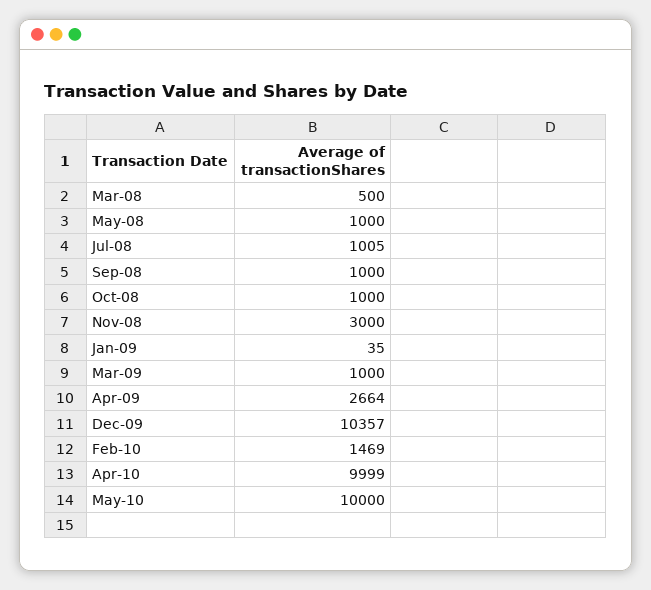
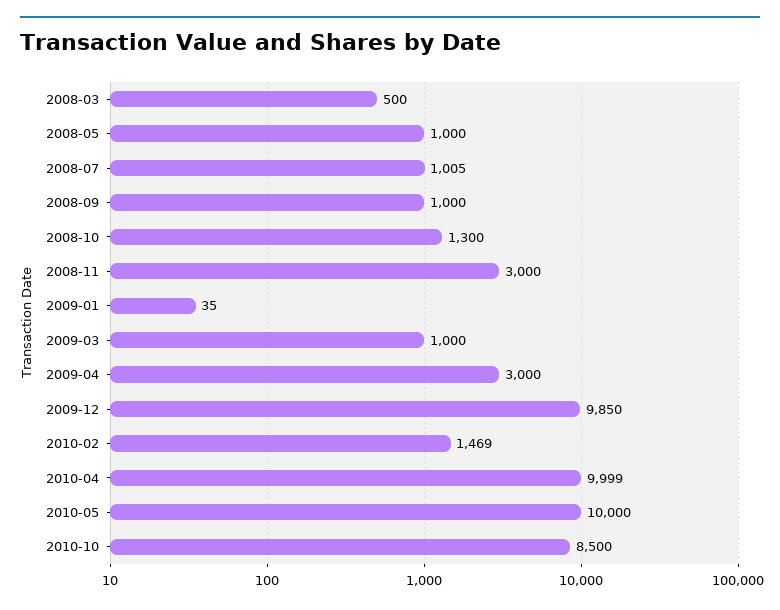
Oct-08: 1000 -> 1300
Apr-09: 2664 -> 3000
Dec-09: 10357 -> 9850
2010-10: none -> 8500

